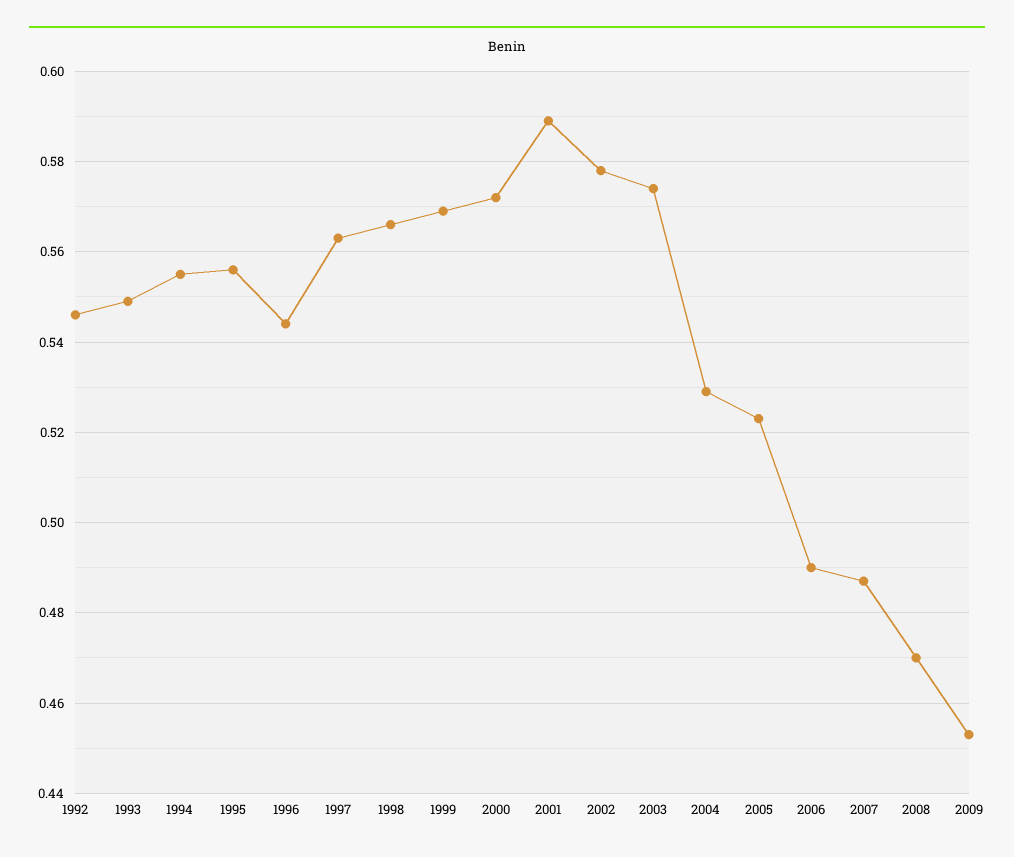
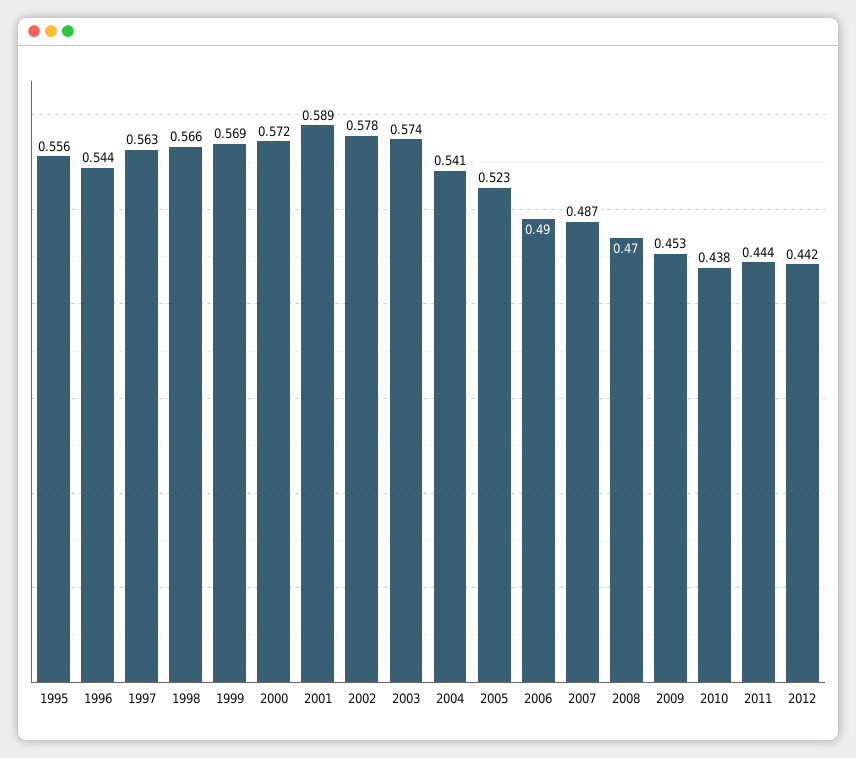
1992: 0.545 -> none
1993: 0.55 -> none
1994: 0.555 -> none
2004: 0.53 -> 0.541
2010: none -> 0.438
2011: none -> 0.444
2012: none -> 0.442

